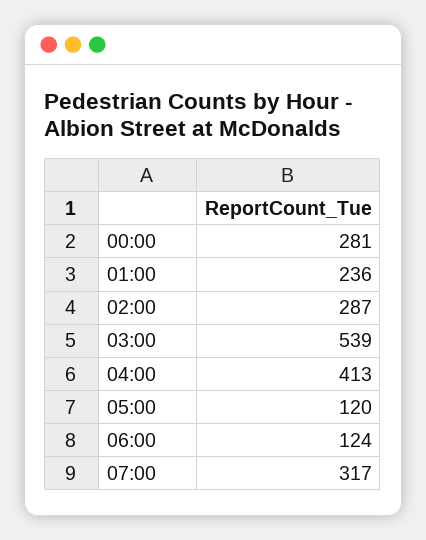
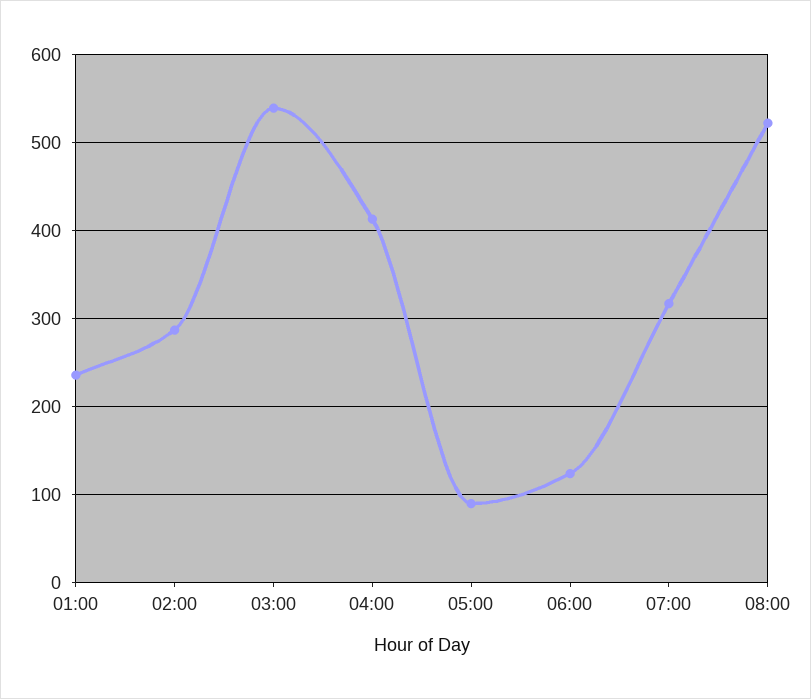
00:00: 281 -> none
05:00: 120 -> 90
08:00: none -> 520

